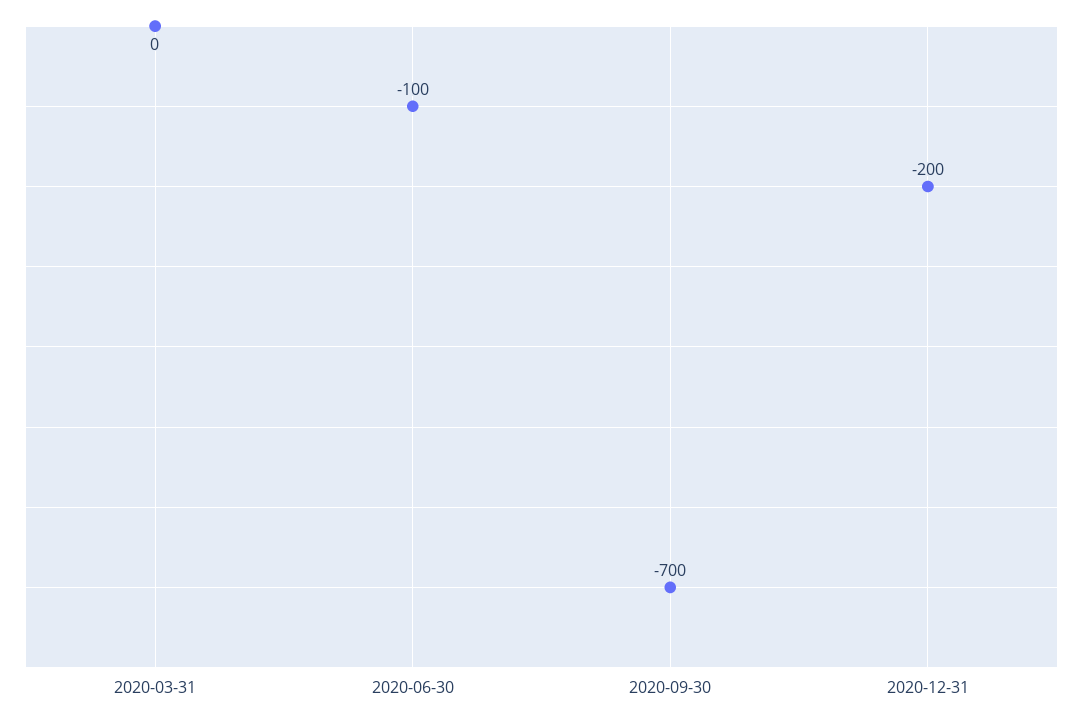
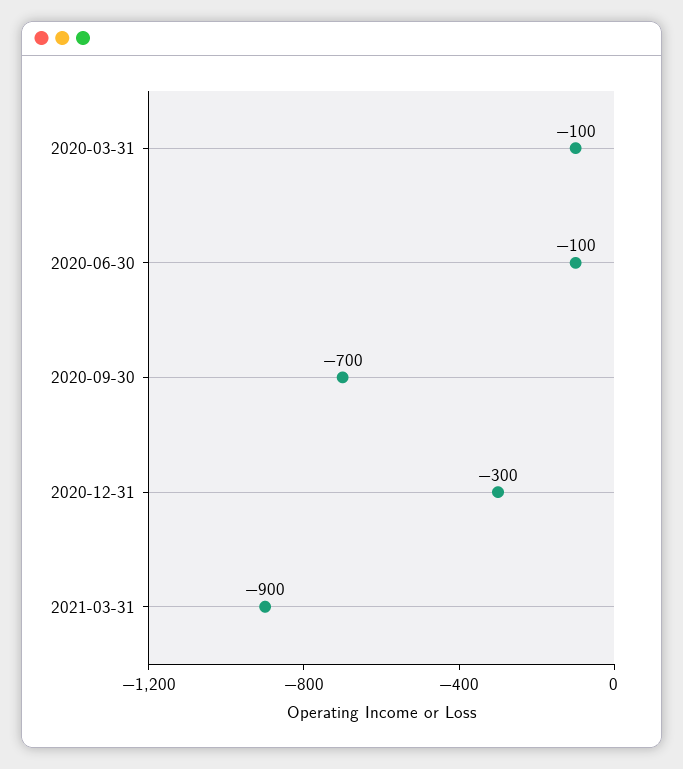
2020-03-31: 0 -> -100
2020-12-31: -200 -> -300
2021-03-31: none -> -900

